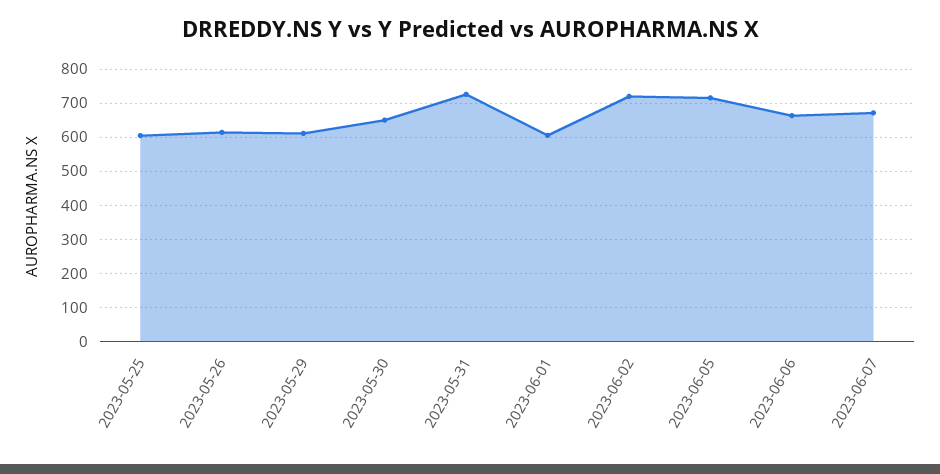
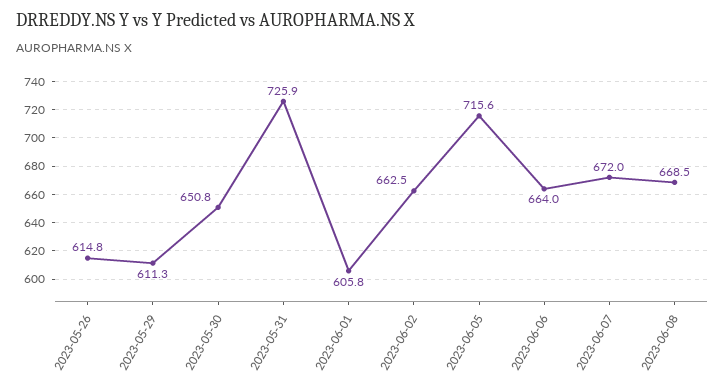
2023-05-25: 600 -> none
2023-06-02: 720 -> 662.5
2023-06-08: none -> 668.5

